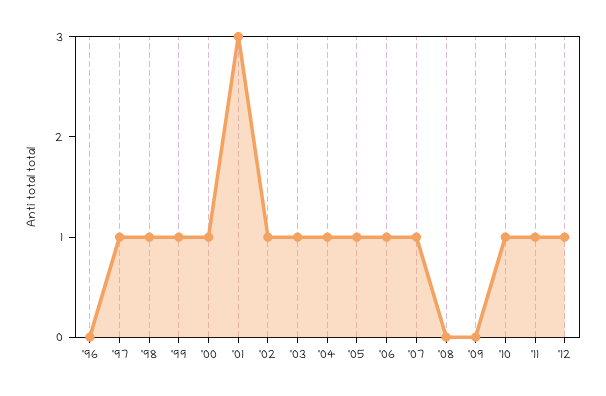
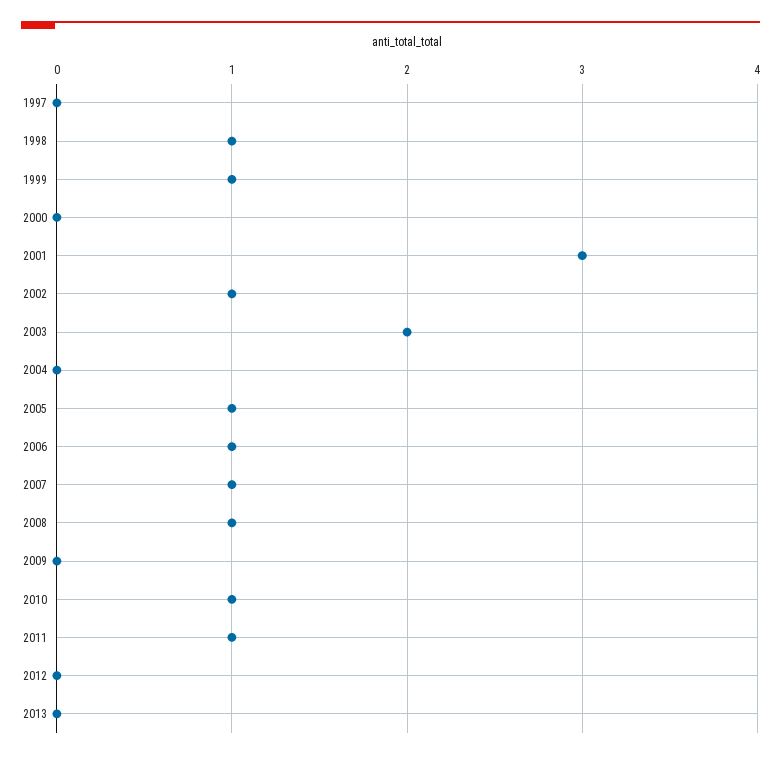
'96: 0 -> none
'97: 1 -> 0
'00: 1 -> 0
'03: 1 -> 2
'04: 1 -> 0
'08: 0 -> 1
'12: 1 -> 0
2013: none -> 0

